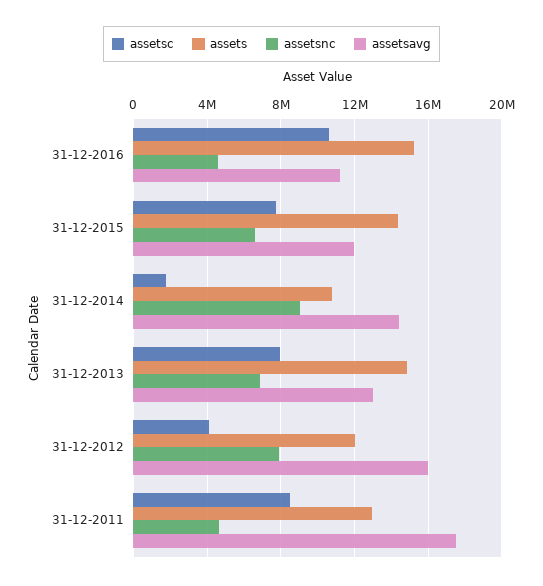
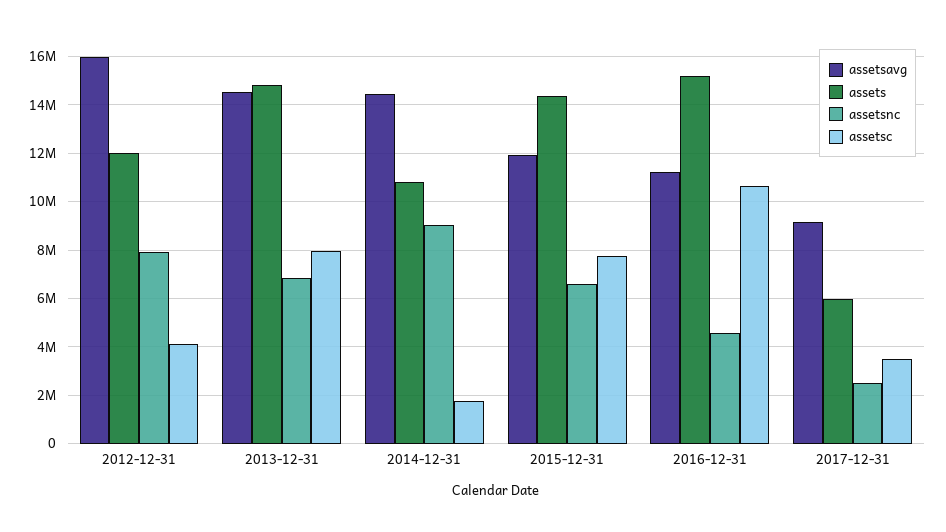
assetsavg, 31-12-2013: 13000000 -> 14500000
assetsc, 31-12-2011: 8500000 -> none
assets, 31-12-2011: 13000000 -> none
assetsnc, 31-12-2011: 4500000 -> none
assetsavg, 31-12-2011: 17500000 -> none
assetsavg, 2017-12-31: none -> 9250000
assets, 2017-12-31: none -> 6000000
assetsnc, 2017-12-31: none -> 2500000
assetsc, 2017-12-31: none -> 3500000

